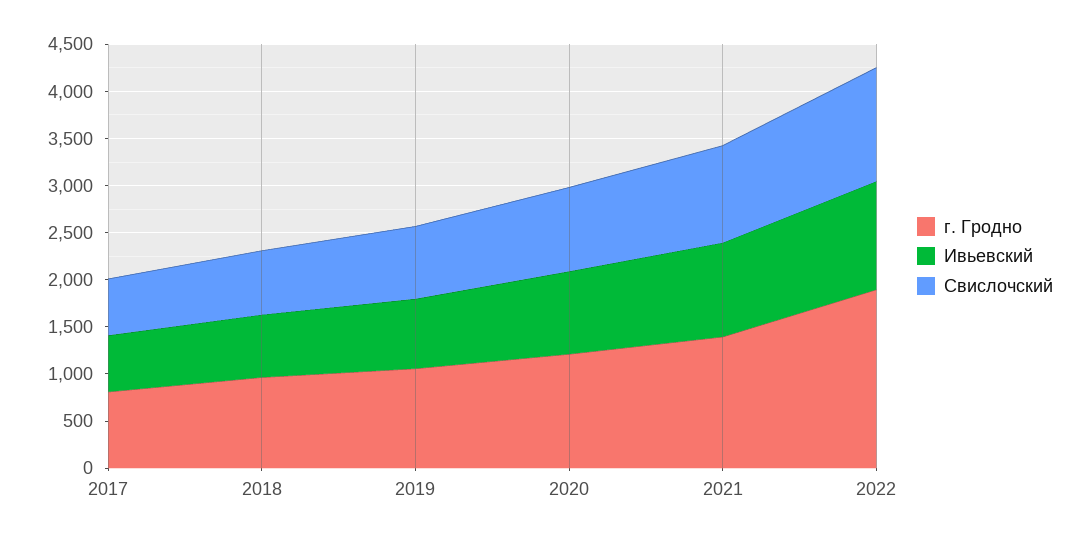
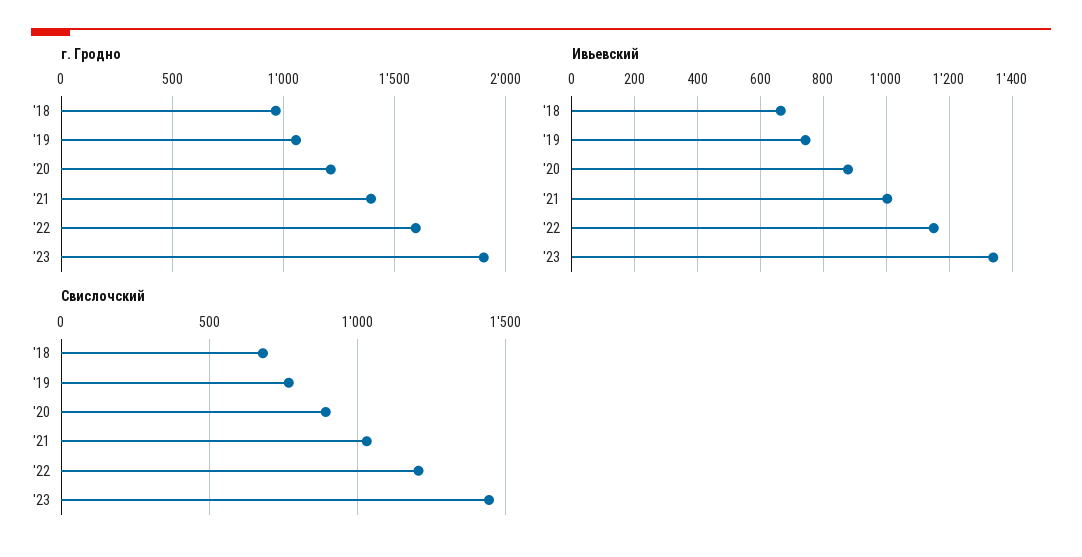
г. Гродно, 2017: 800 -> none
Ивьевский, 2017: 600 -> none
Свислочский, 2017: 600 -> none
г. Гродно, 2022: 1900 -> 1600
г. Гродно, '23: none -> 1900
Ивьевский, '23: none -> 1340
Свислочский, '23: none -> 1450

